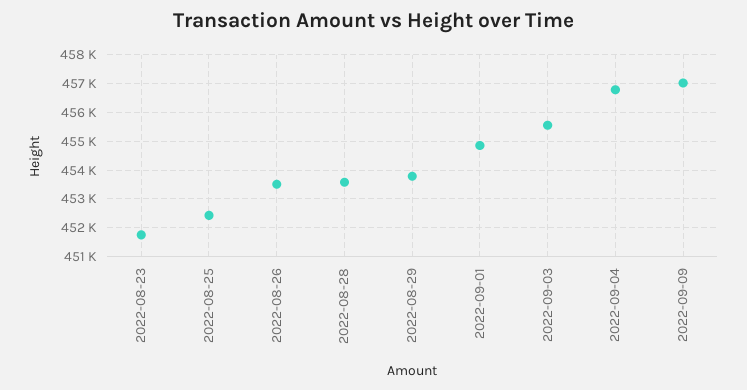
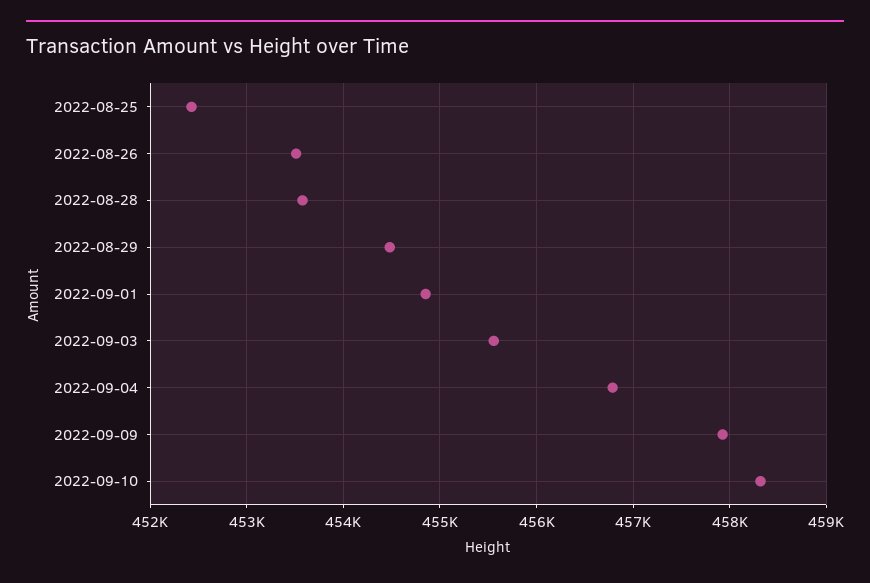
2022-08-23: 451750 -> none
2022-08-29: 453750 -> 454500
2022-09-09: 457000 -> 457900
2022-09-10: none -> 458300

